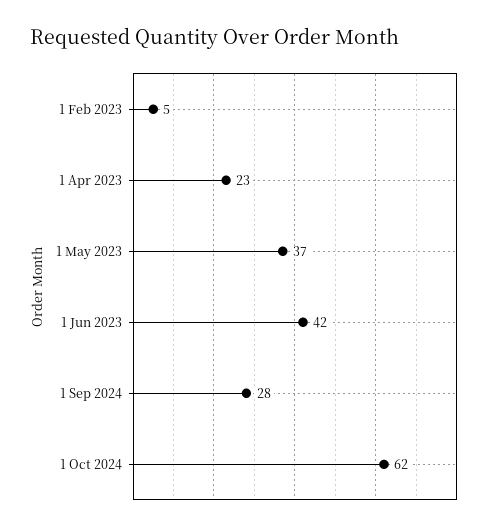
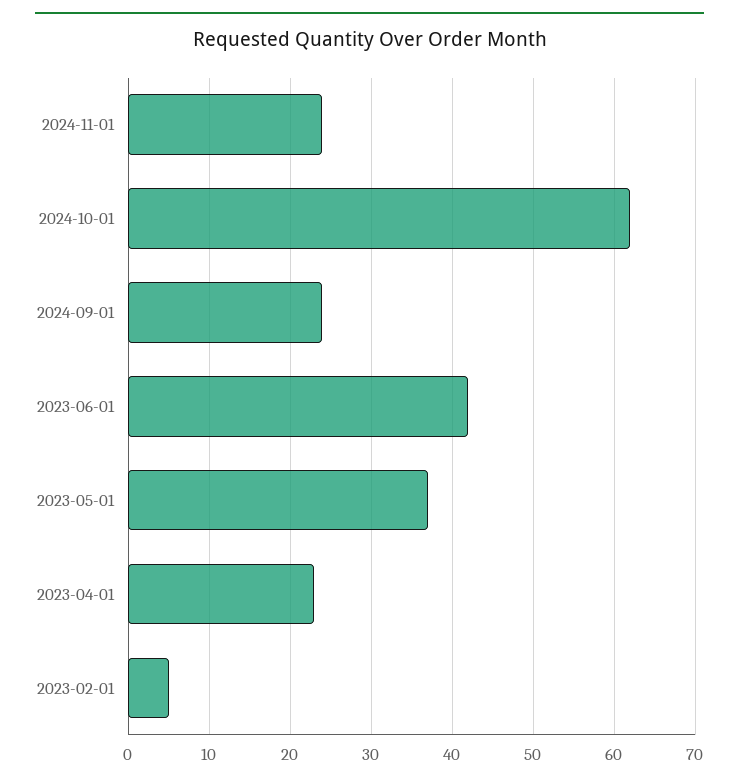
1 Sep 2024: 28 -> 24
2024-11-01: none -> 24

